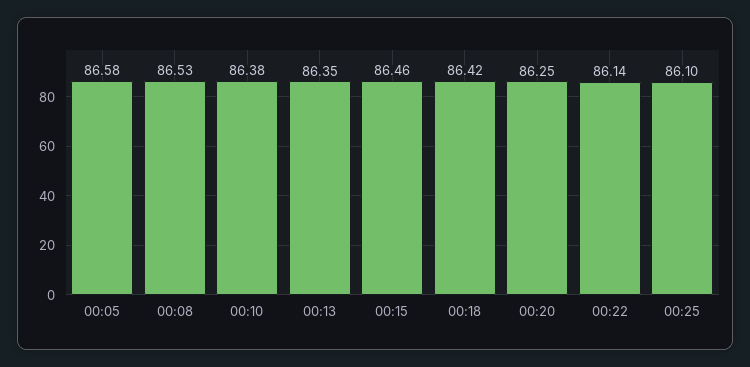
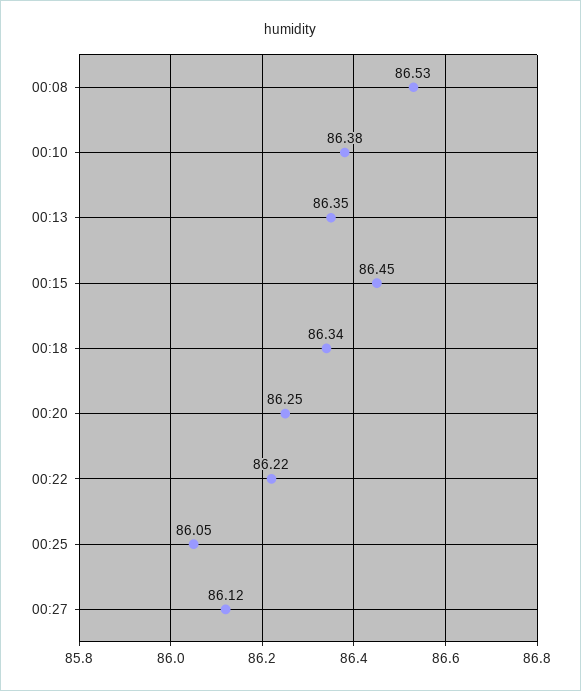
00:05: 86.58 -> none
00:15: 86.46 -> 86.45
00:18: 86.42 -> 86.34
00:22: 86.14 -> 86.22
00:25: 86.1 -> 86.05
00:27: none -> 86.12

